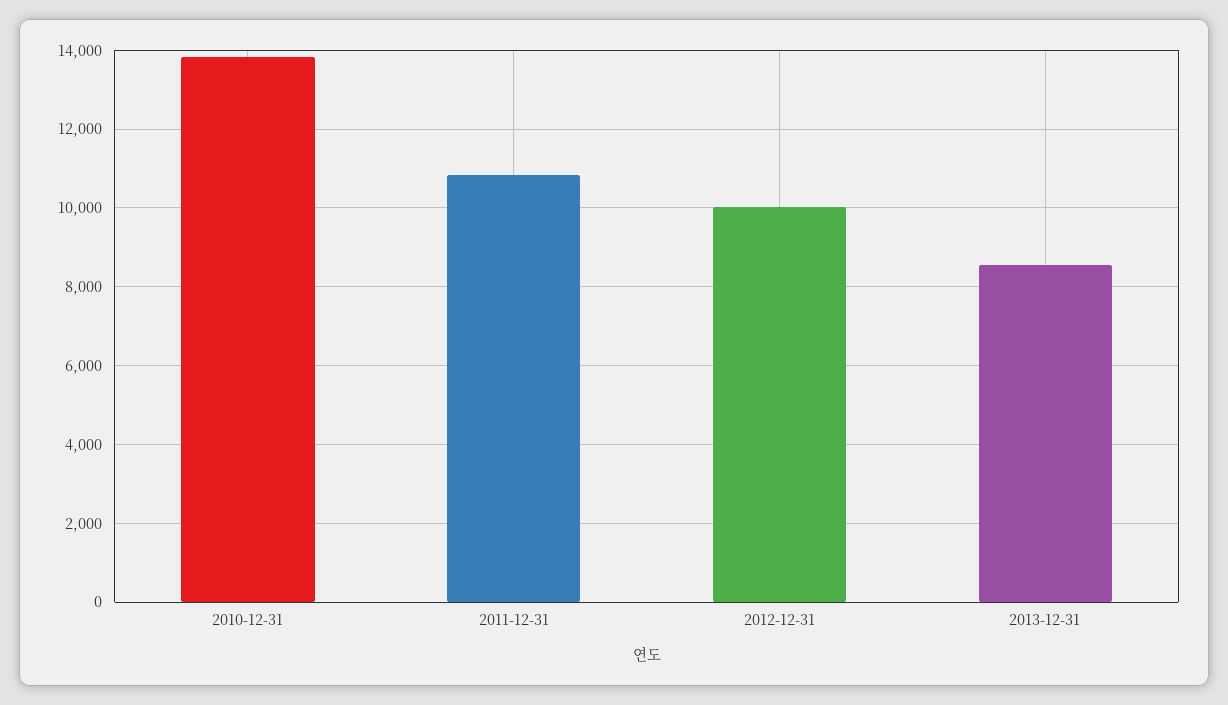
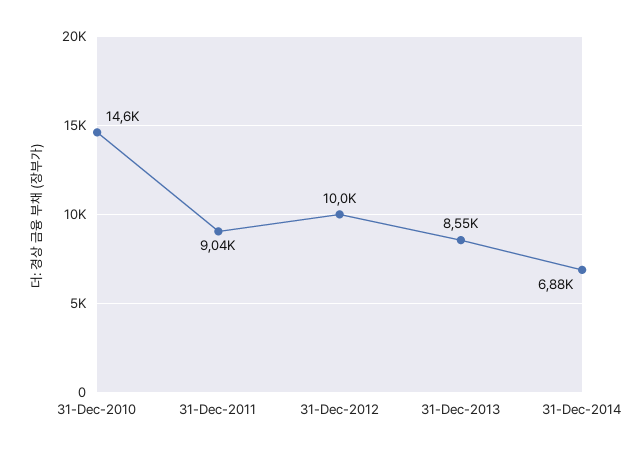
2010-12-31: 13800 -> 14600
2011-12-31: 10800 -> 9040
31-Dec-2014: none -> 6880

